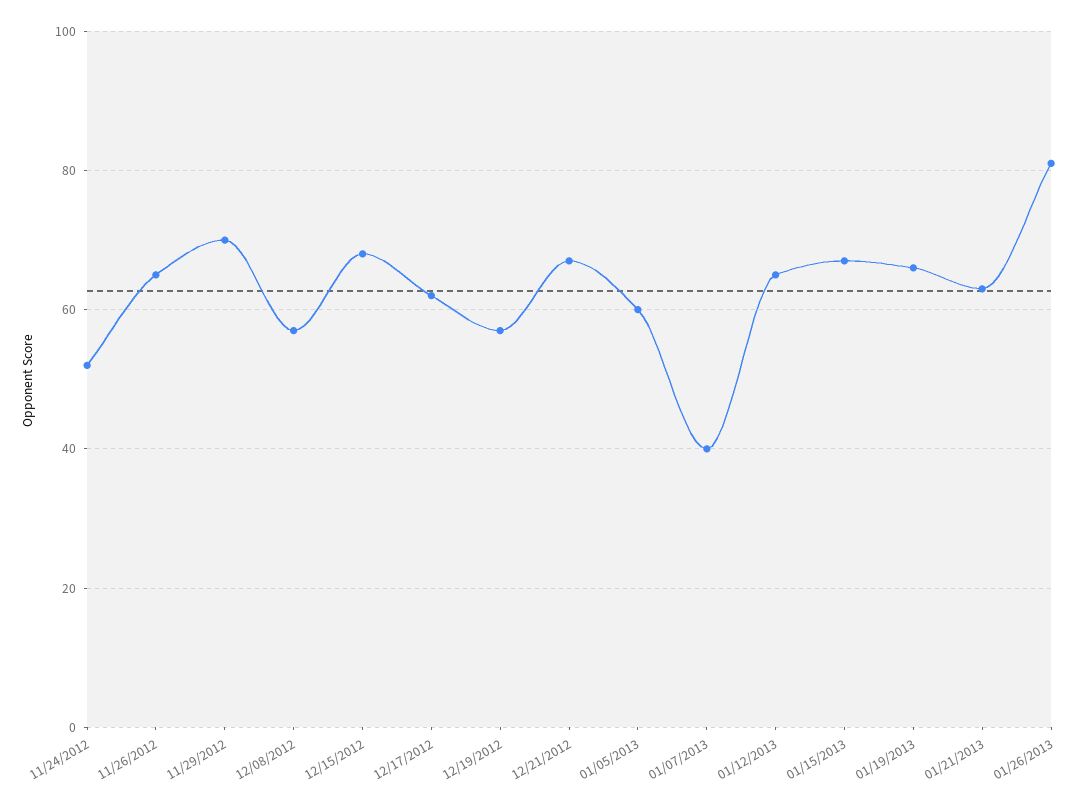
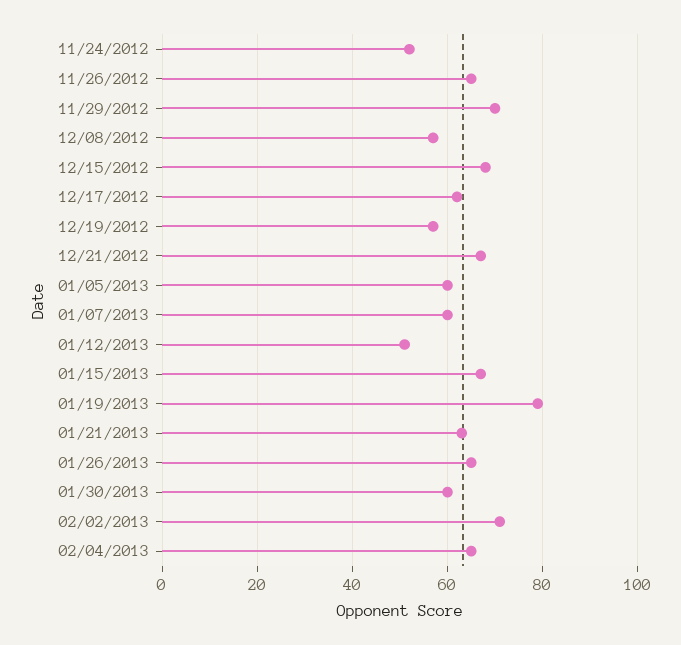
01/07/2013: 40 -> 60
01/12/2013: 65 -> 50
01/19/2013: 65 -> 80
01/26/2013: 80 -> 65
01/30/2013: none -> 60
02/02/2013: none -> 70
02/04/2013: none -> 65

